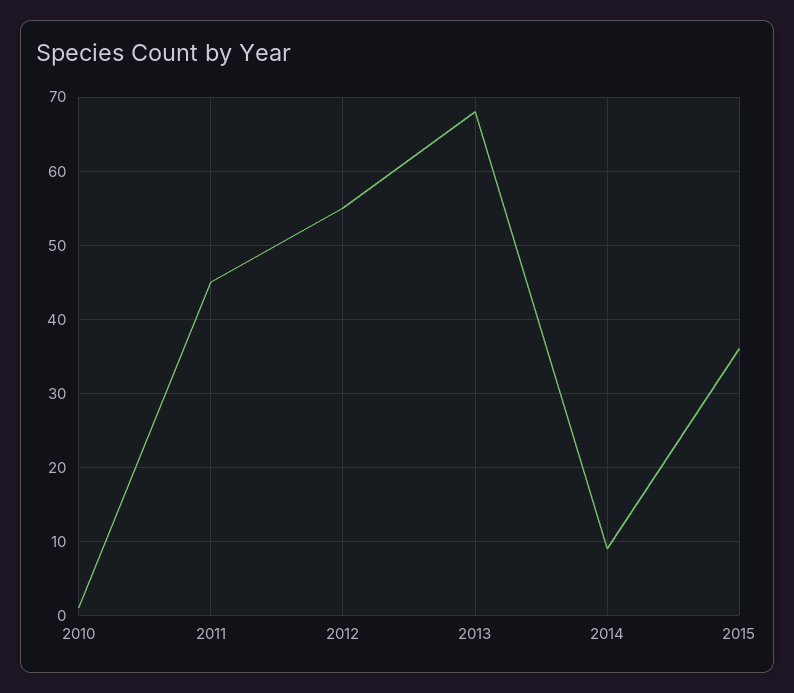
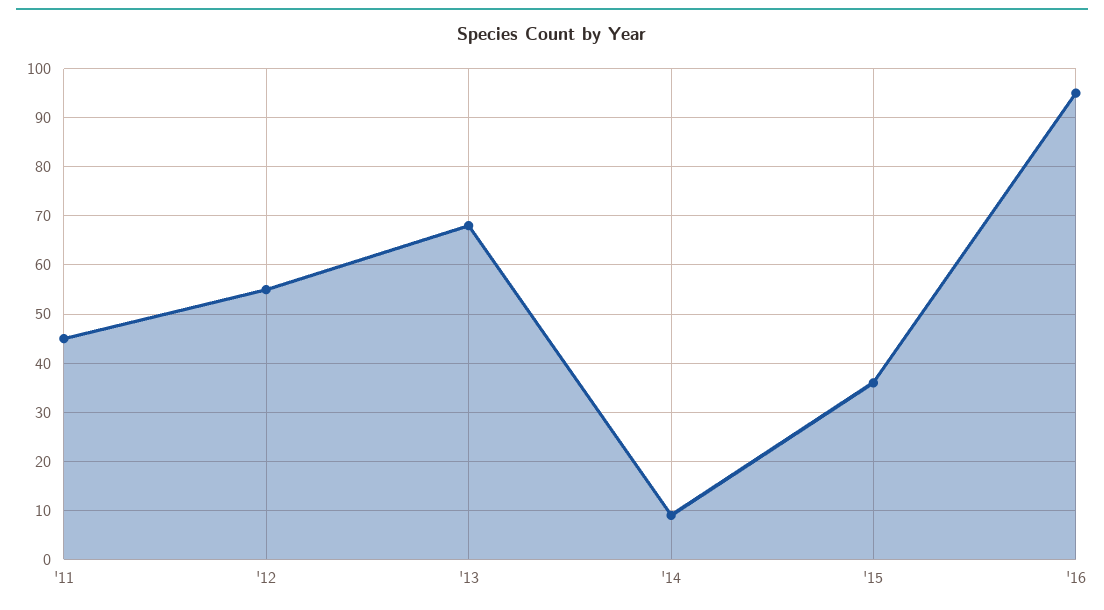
2010: 1 -> none
'16: none -> 95

